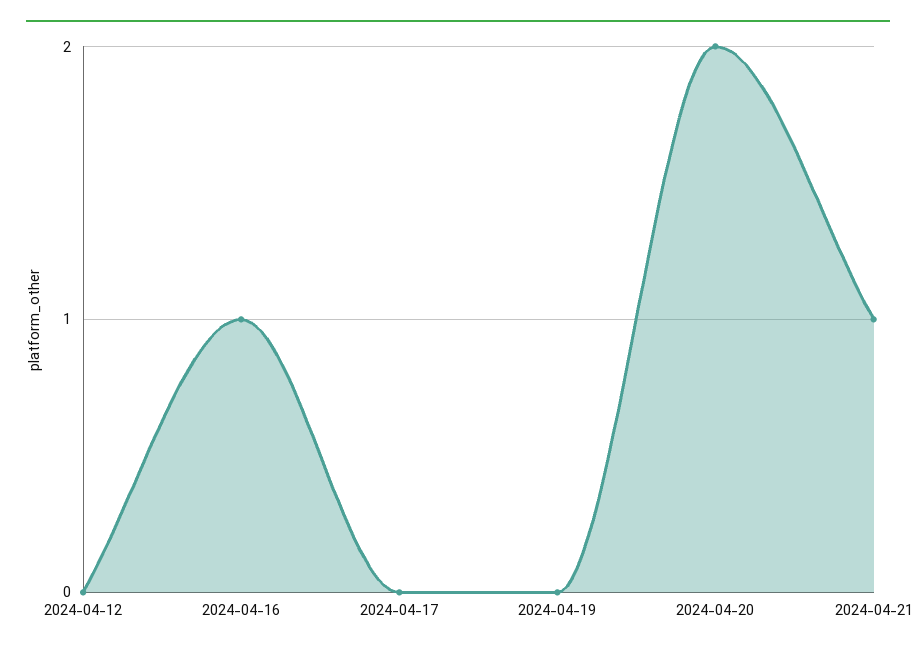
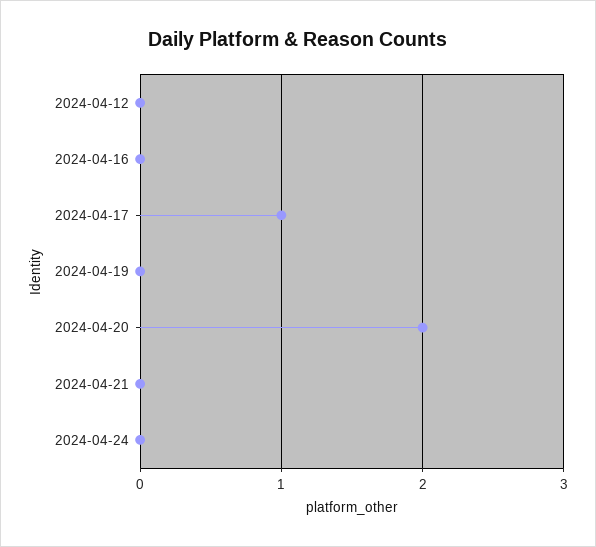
2024-04-16: 1 -> 0
2024-04-17: 0 -> 1
2024-04-21: 1 -> 0
2024-04-24: none -> 0

